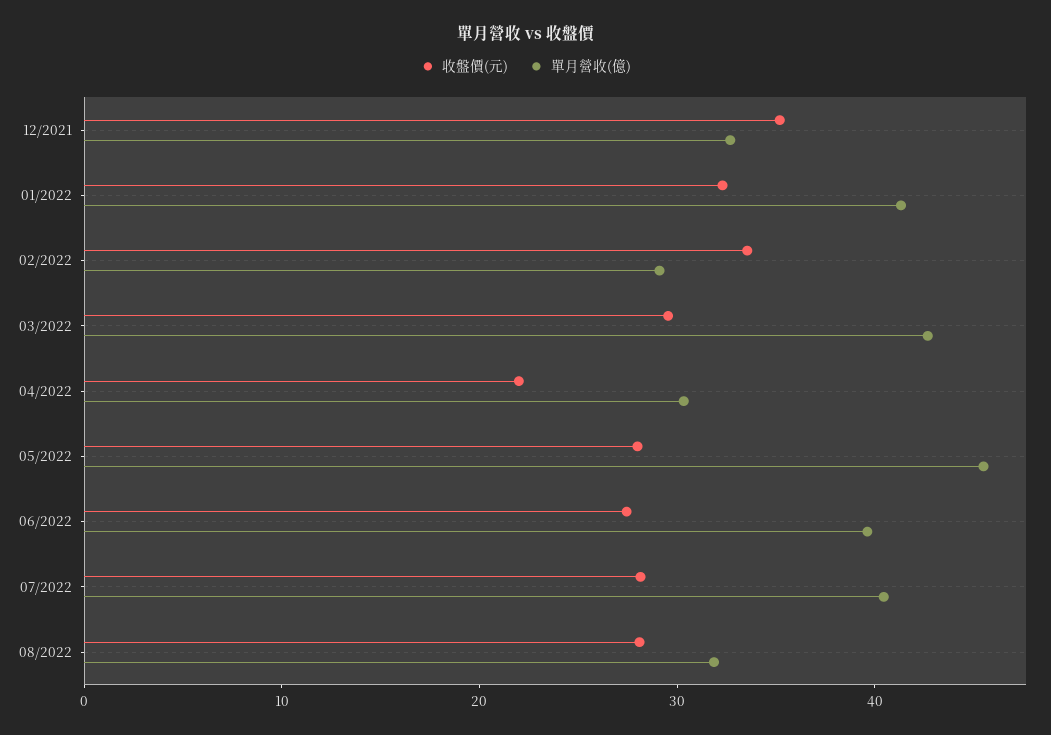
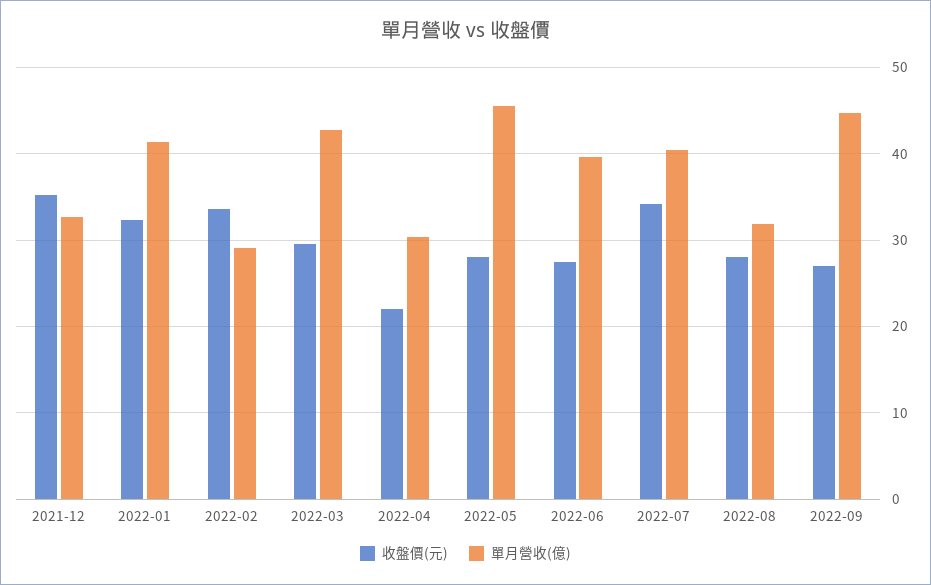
收盤價(元), 07/2022: 28 -> 34
收盤價(元), 2022-09: none -> 27
單月營收(億), 2022-09: none -> 45

